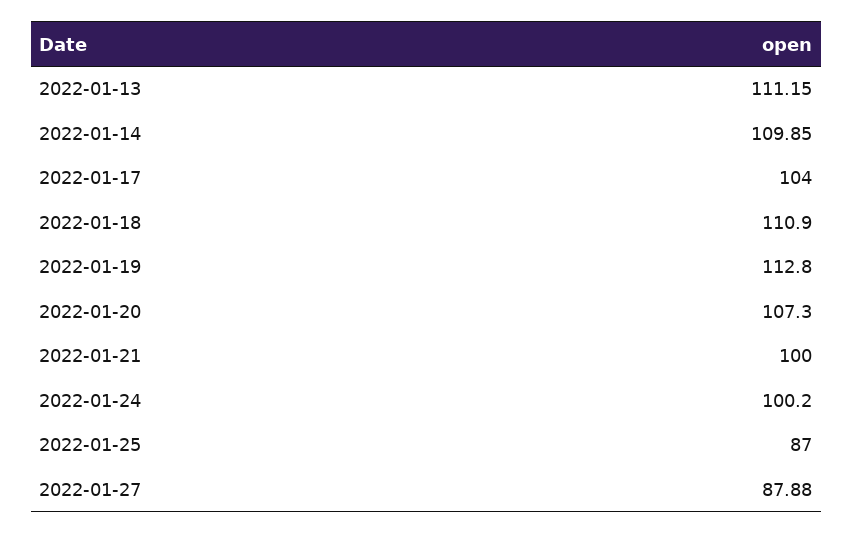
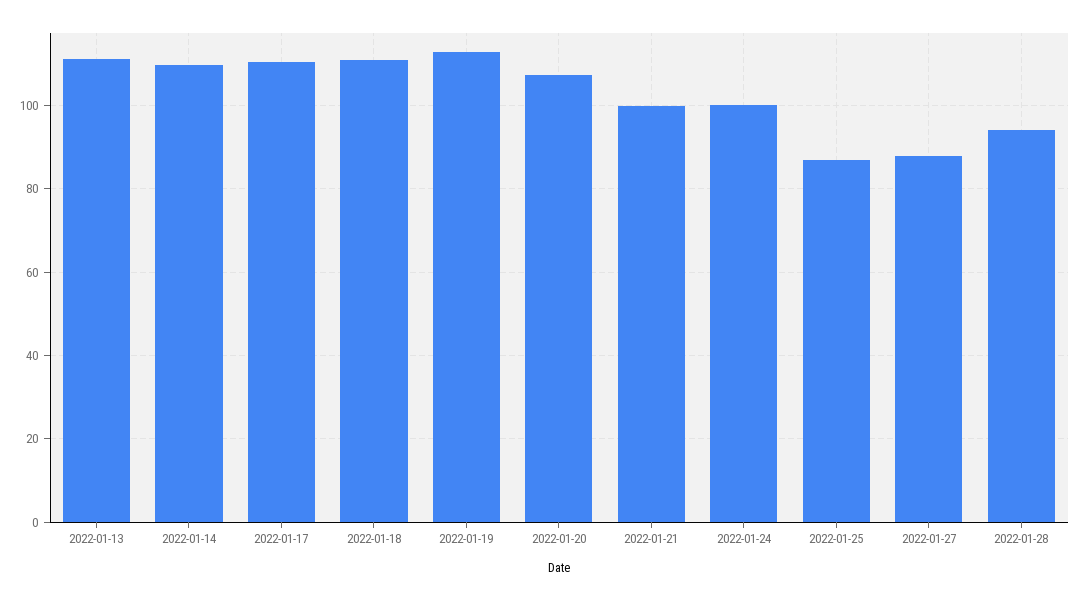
2022-01-17: 104 -> 110
2022-01-28: none -> 94

